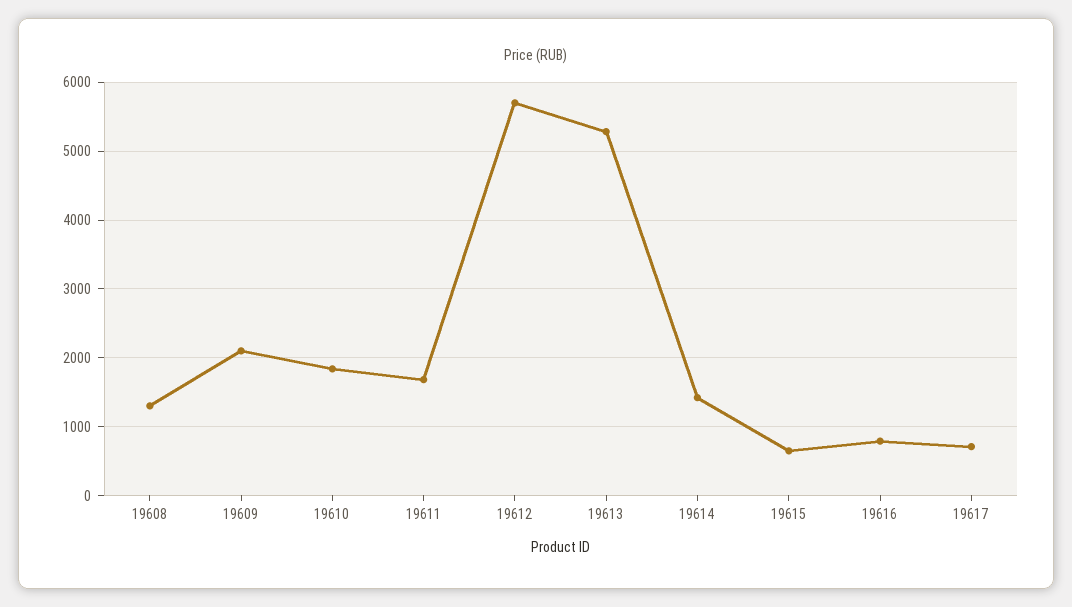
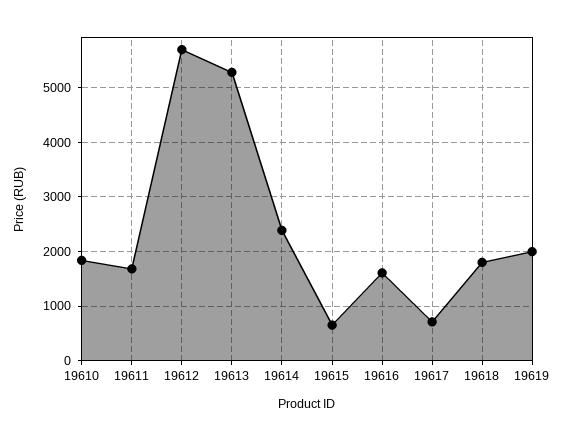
19608: 1300 -> none
19609: 2100 -> none
19614: 1400 -> 2400
19616: 800 -> 1600
19618: none -> 1800
19619: none -> 2000

